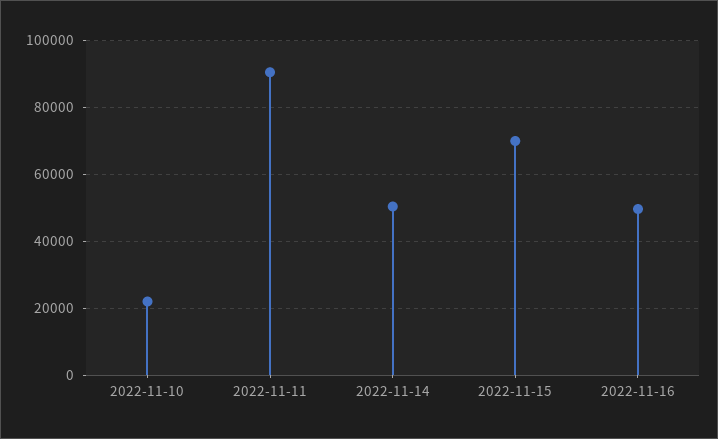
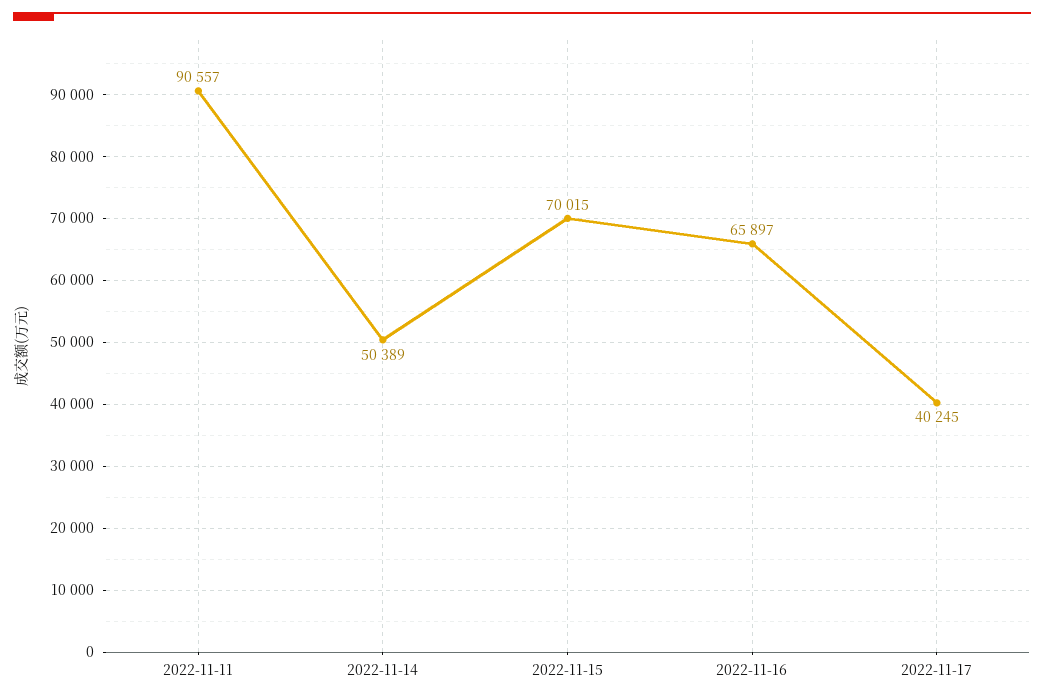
2022-11-10: 22000 -> none
2022-11-16: 50000 -> 65897
2022-11-17: none -> 40245

